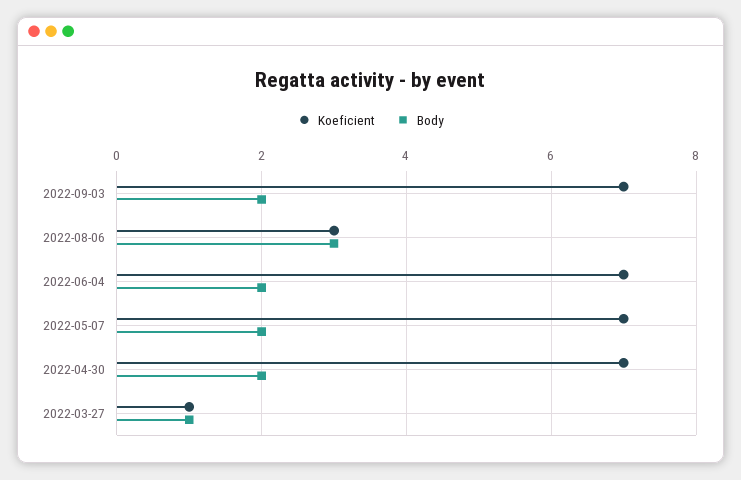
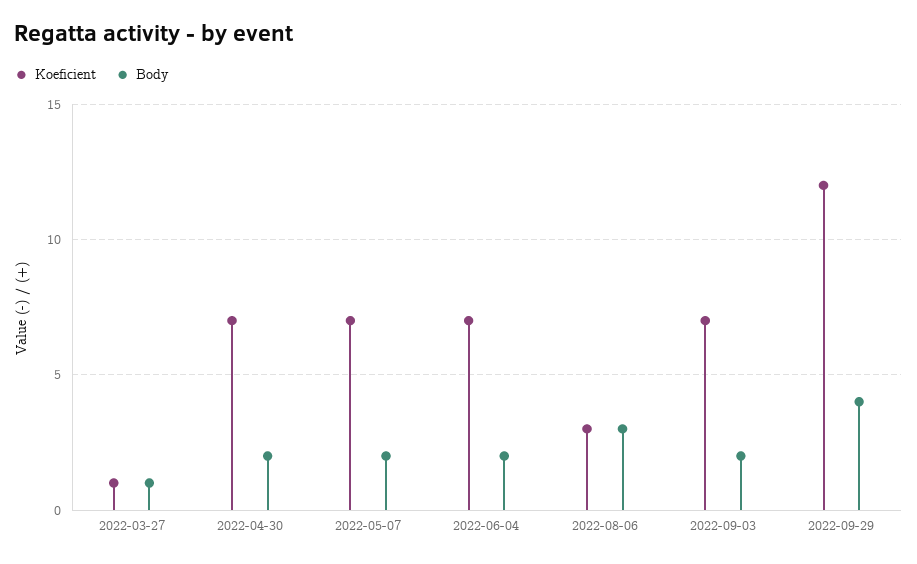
Koeficient, 2022-09-29: none -> 12
Body, 2022-09-29: none -> 4

